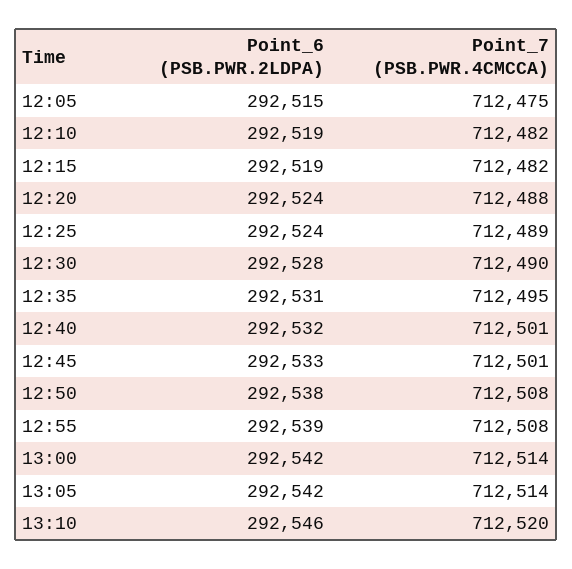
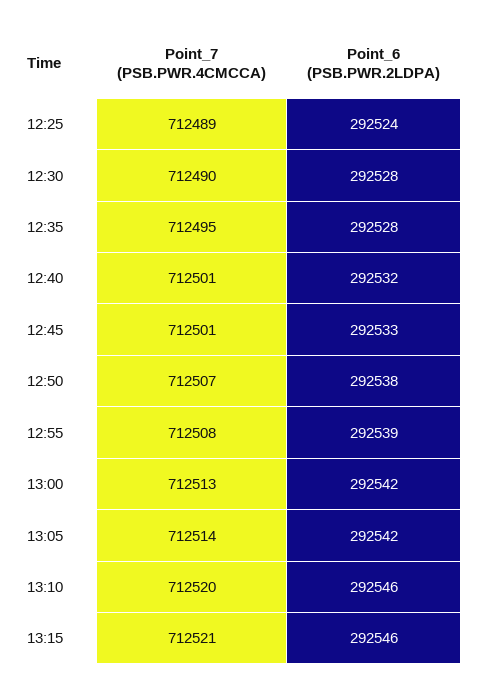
Point_6 (PSB.PWR.2LDPA), 12:05: 292515 -> none
Point_7 (PSB.PWR.4CMCCA), 12:05: 712475 -> none
Point_6 (PSB.PWR.2LDPA), 12:10: 292519 -> none
Point_7 (PSB.PWR.4CMCCA), 12:10: 712482 -> none
Point_6 (PSB.PWR.2LDPA), 12:15: 292519 -> none
Point_7 (PSB.PWR.4CMCCA), 12:15: 712482 -> none
Point_6 (PSB.PWR.2LDPA), 12:20: 292524 -> none
Point_7 (PSB.PWR.4CMCCA), 12:20: 712488 -> none
Point_6 (PSB.PWR.2LDPA), 12:35: 292531 -> 292528
Point_7 (PSB.PWR.4CMCCA), 12:50: 712508 -> 712507
Point_7 (PSB.PWR.4CMCCA), 13:00: 712514 -> 712513
Point_7 (PSB.PWR.4CMCCA), 13:15: none -> 712521
Point_6 (PSB.PWR.2LDPA), 13:15: none -> 292546

